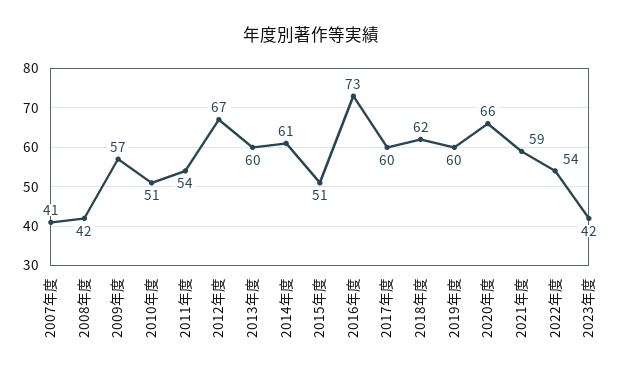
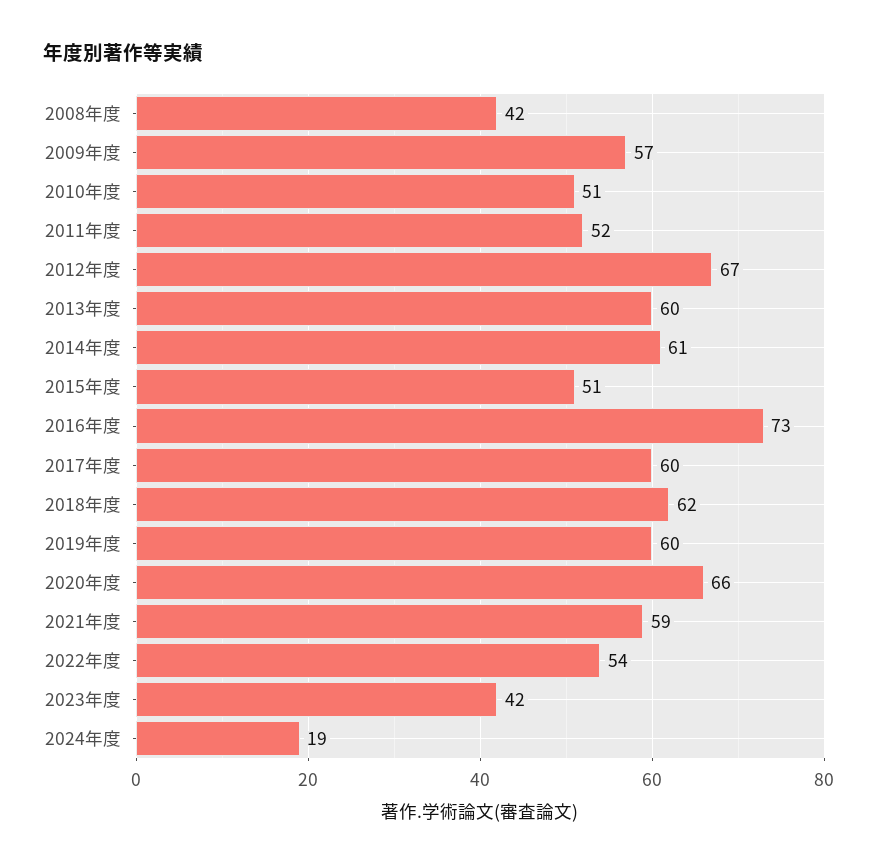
2007年度: 41 -> none
2011年度: 54 -> 52
2024年度: none -> 19

